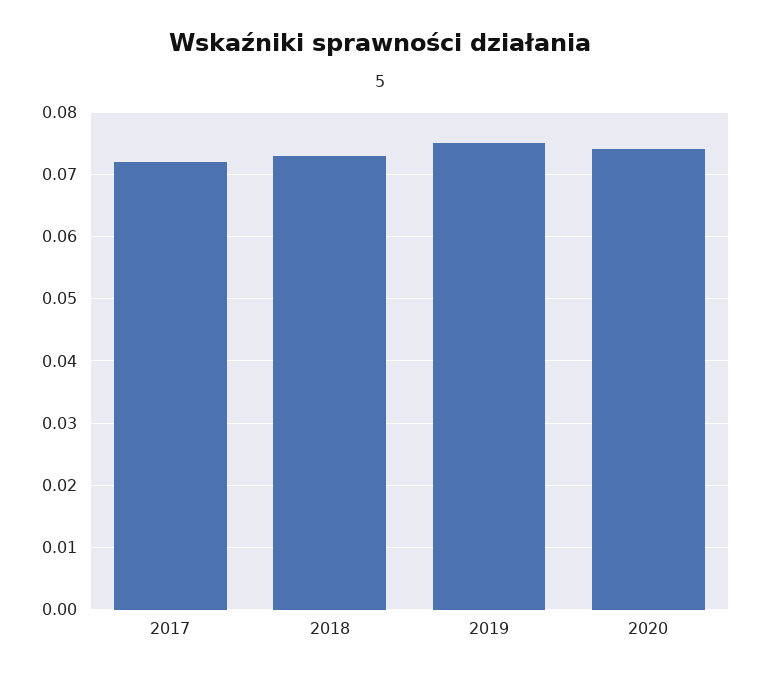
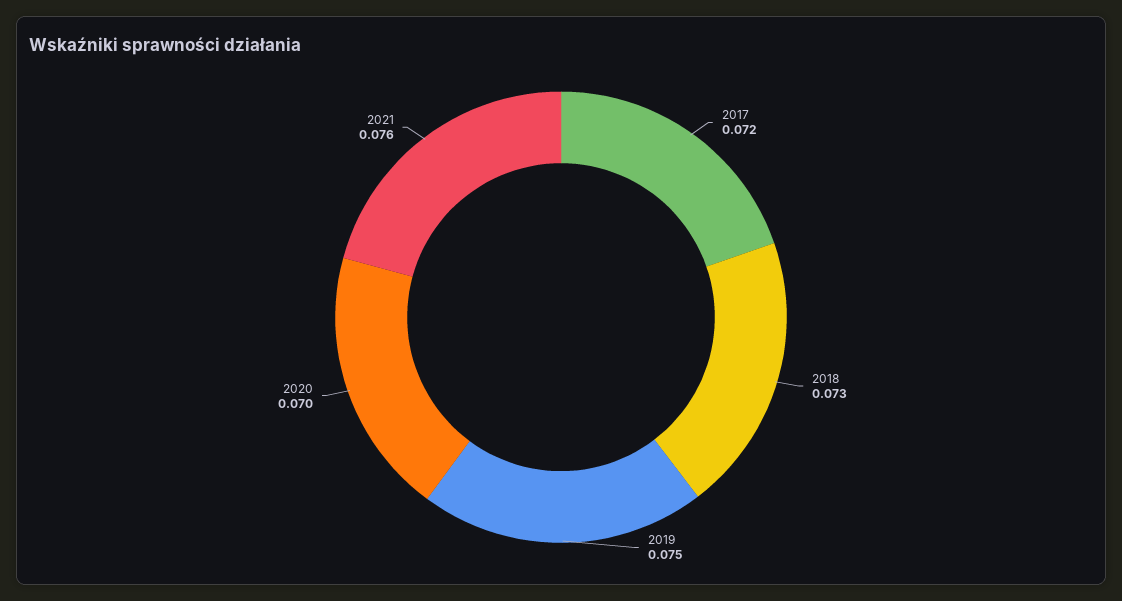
2020: 0.074 -> 0.07
2021: none -> 0.076

